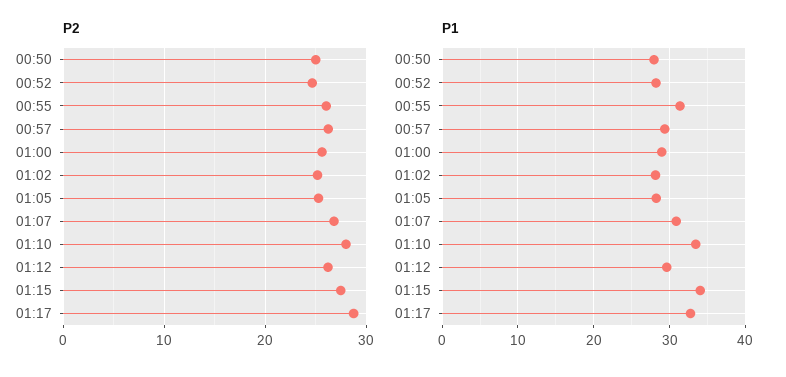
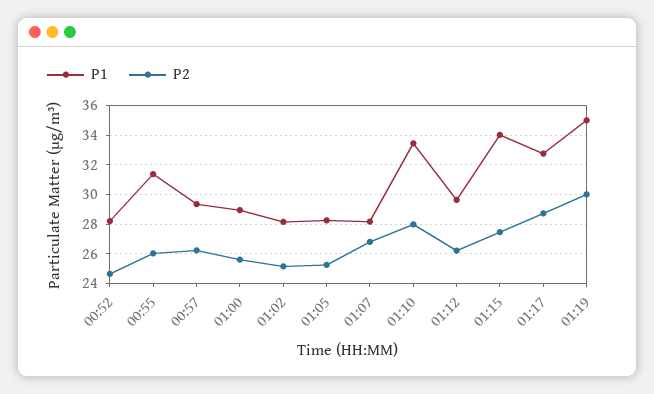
P2, 00:50: 25 -> none
P1, 00:50: 28 -> none
P1, 01:07: 31 -> 28
P1, 01:19: none -> 35
P2, 01:19: none -> 30

